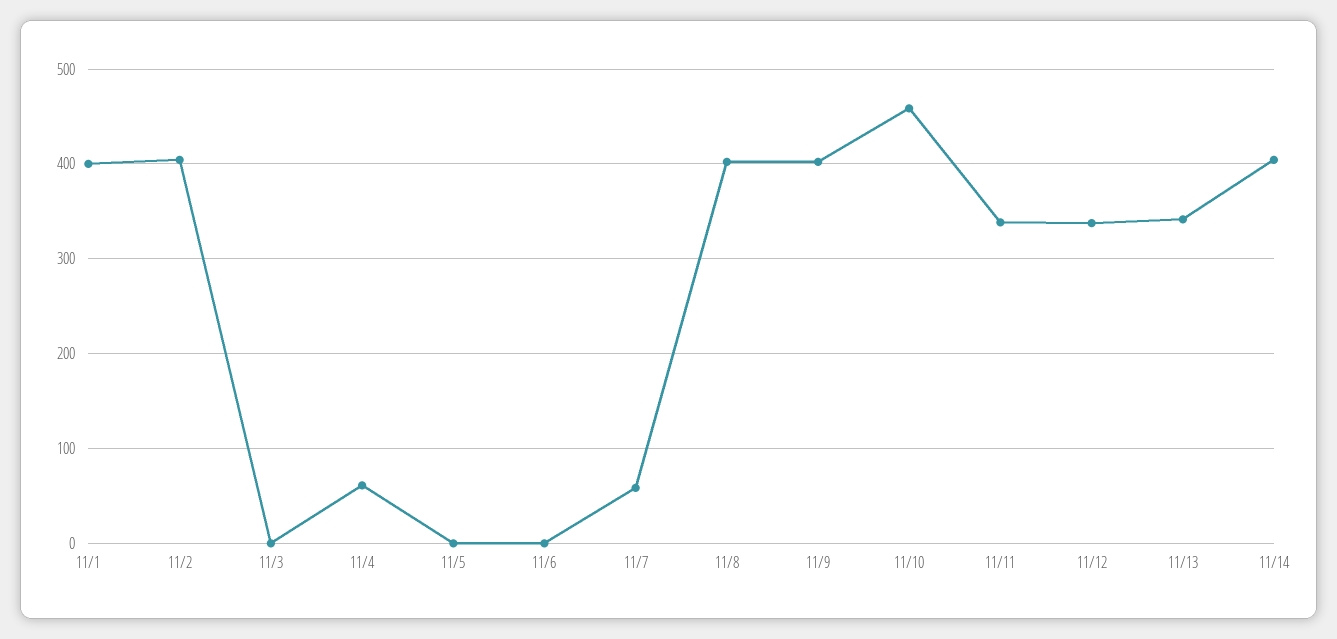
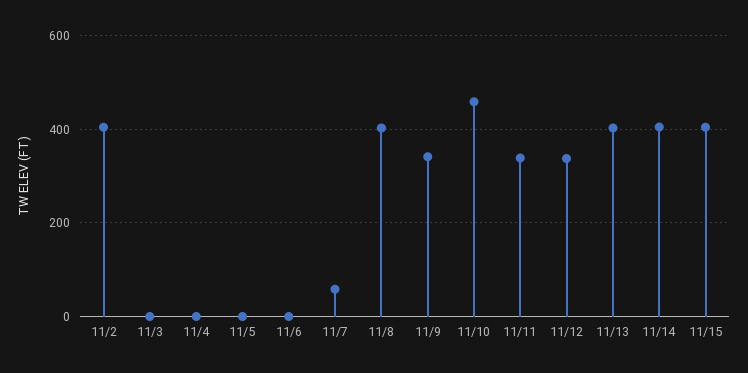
11/1: 400 -> none
11/4: 60 -> 0
11/9: 400 -> 340
11/13: 340 -> 400
11/15: none -> 400

